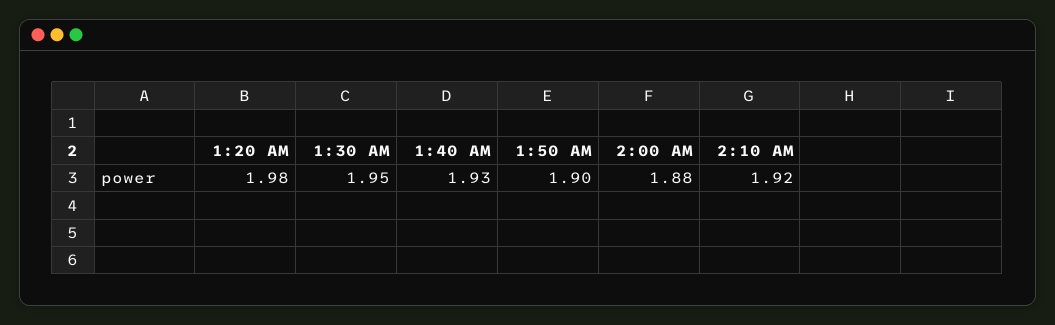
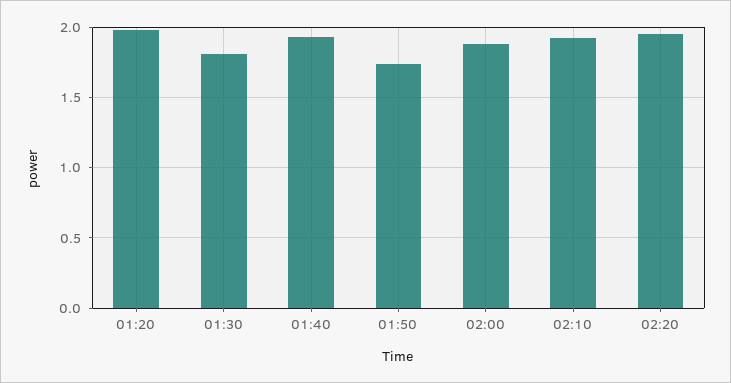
1:30 AM: 1.95 -> 1.8
1:50 AM: 1.9 -> 1.75
02:20: none -> 1.95

